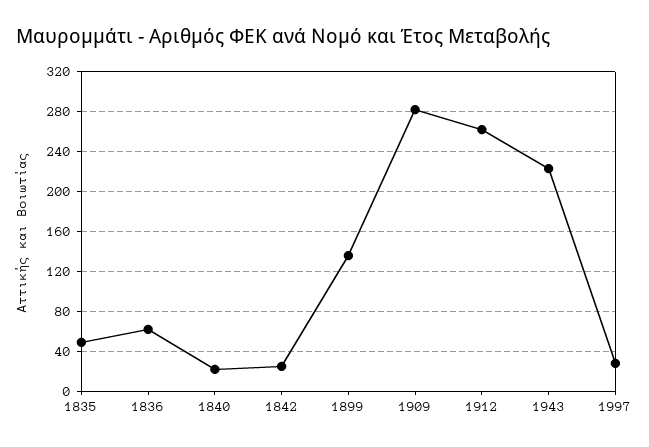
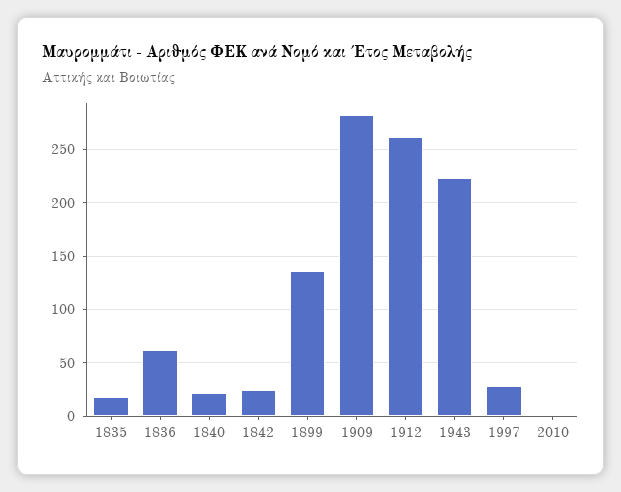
1835: 50 -> 20
2010: none -> 0

